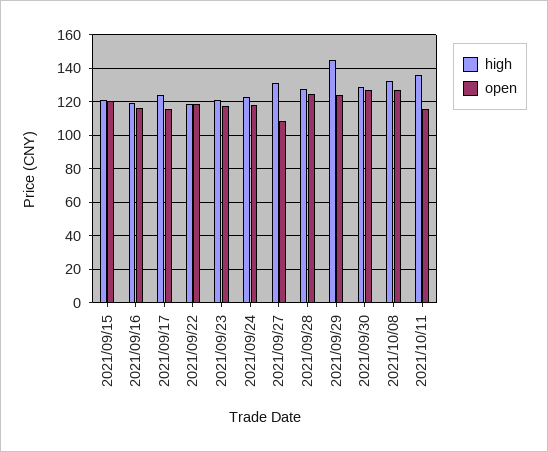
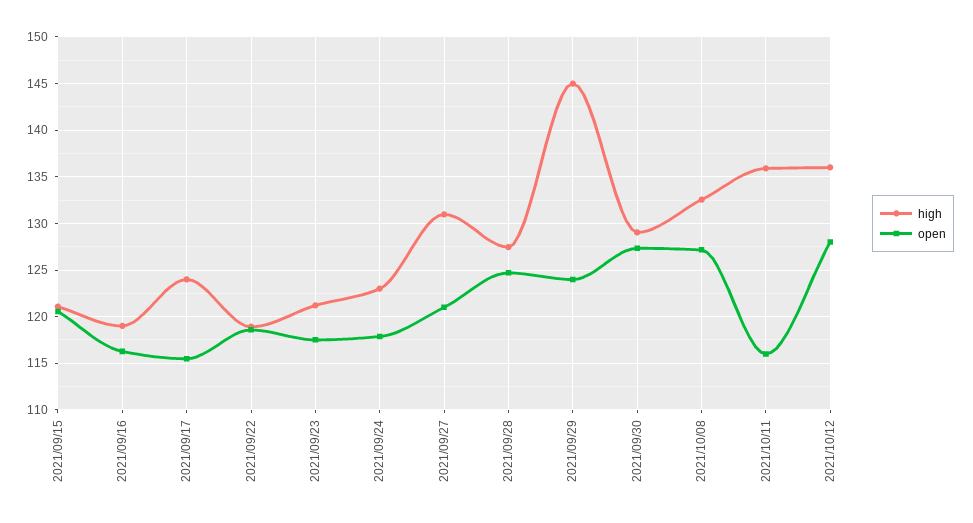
open, 2021/09/27: 110 -> 121
high, 2021/10/12: none -> 136
open, 2021/10/12: none -> 128

